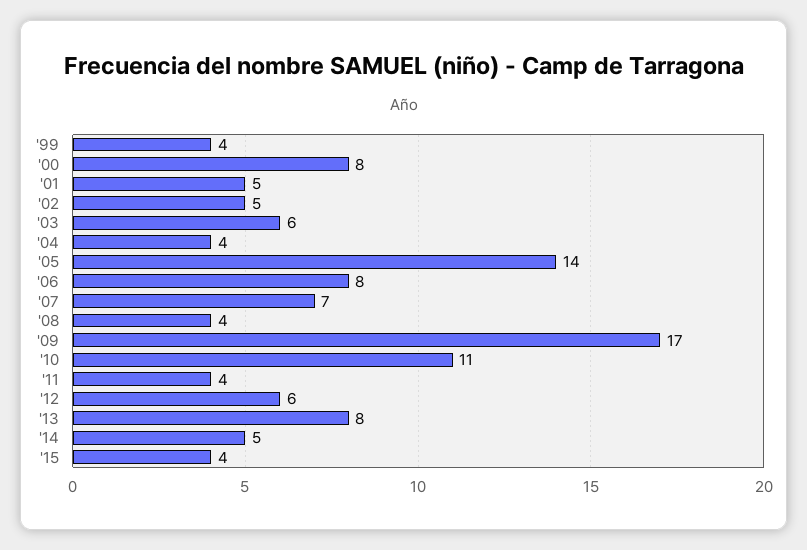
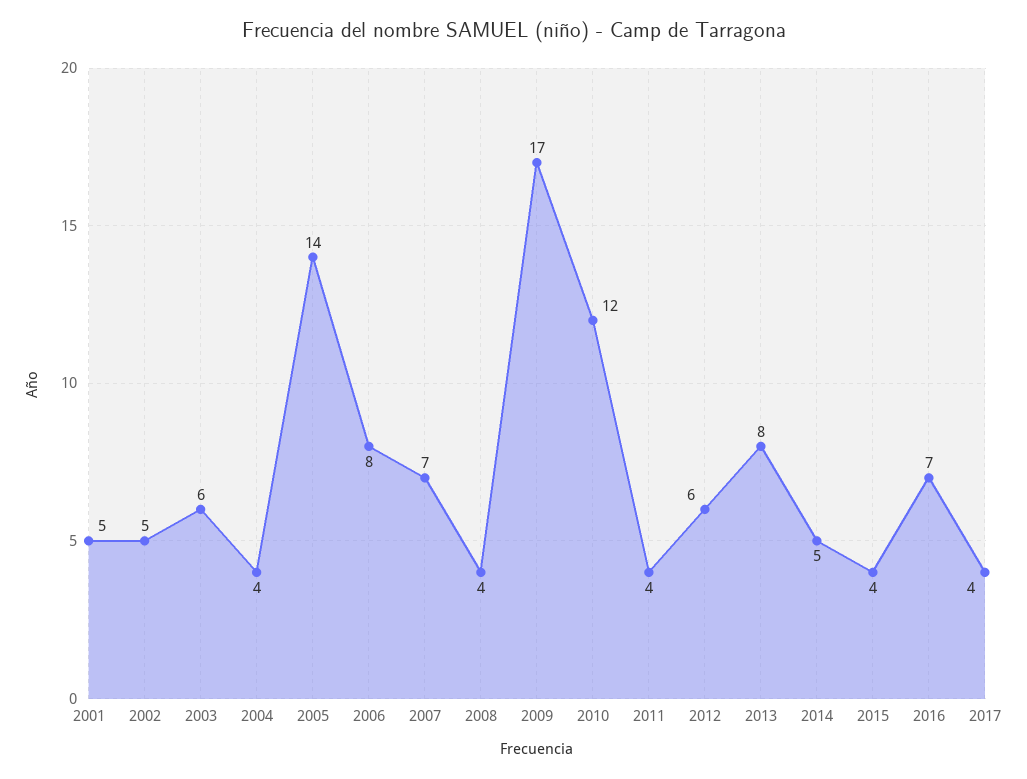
'99: 4 -> none
'00: 8 -> none
'10: 11 -> 12
2016: none -> 7
2017: none -> 4

